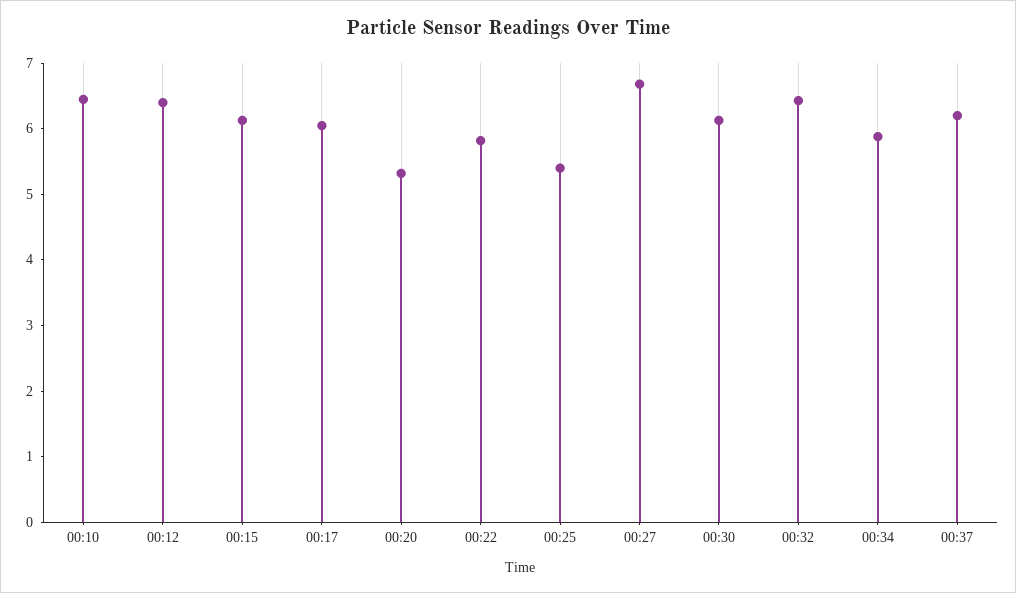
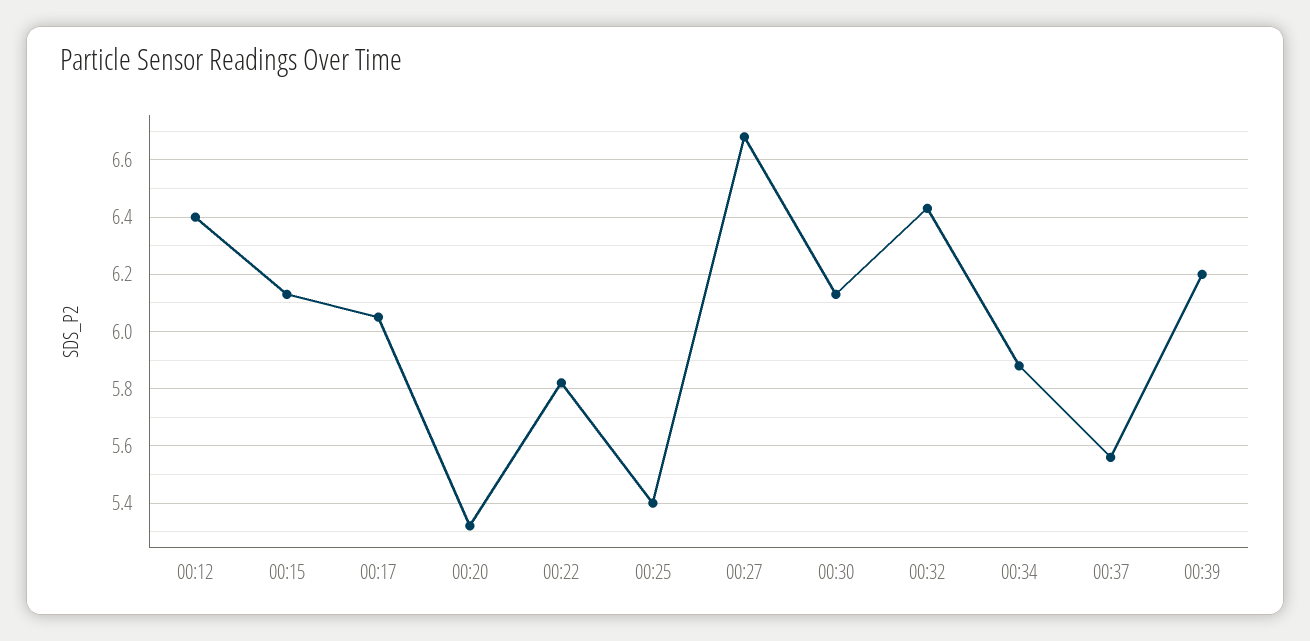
00:10: 6.4 -> none
00:37: 6.2 -> 5.55
00:39: none -> 6.2

